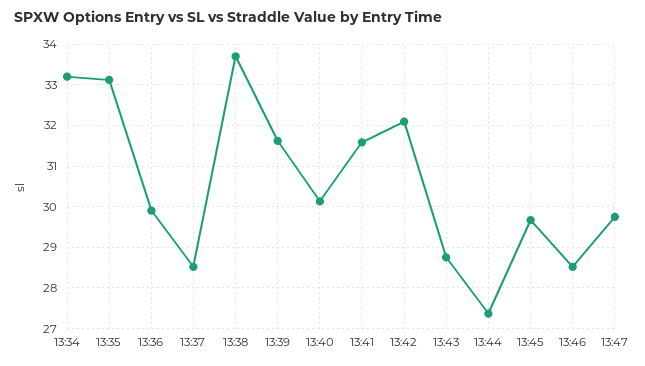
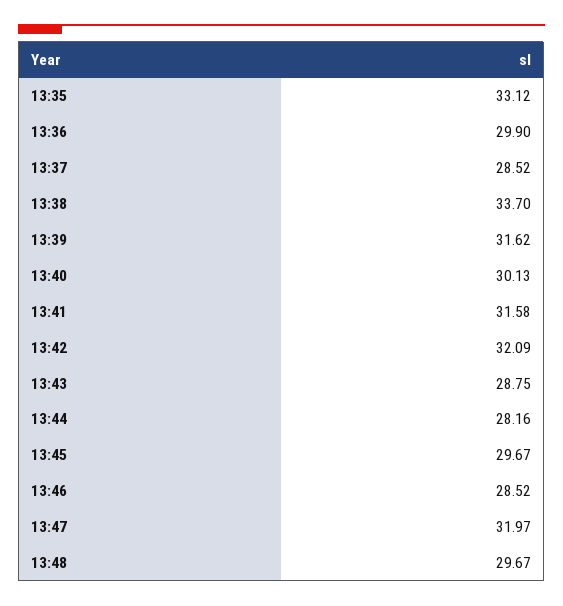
13:34: 33.2 -> none
13:44: 27.4 -> 28.16
13:47: 29.8 -> 31.97
13:48: none -> 29.67

